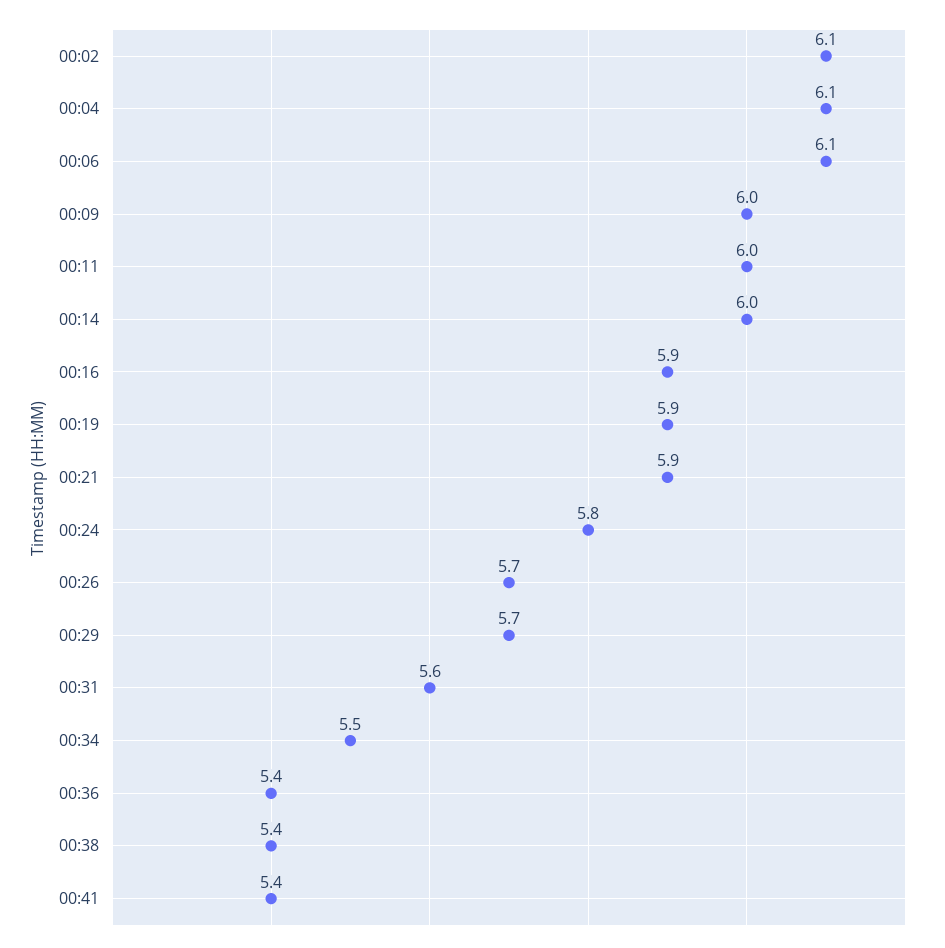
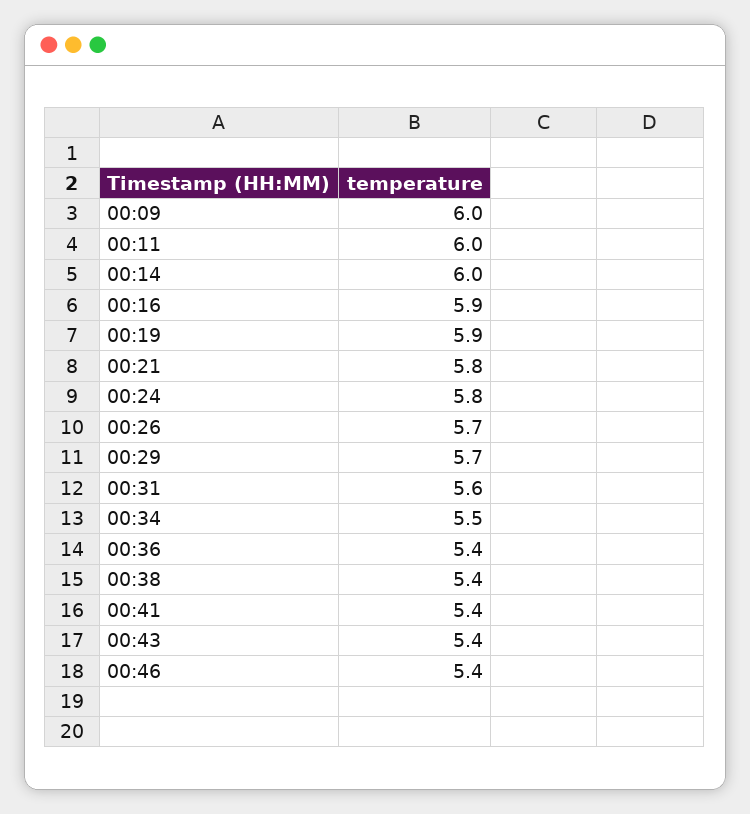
00:02: 6.1 -> none
00:04: 6.1 -> none
00:06: 6.1 -> none
00:21: 5.9 -> 5.8
00:43: none -> 5.4
00:46: none -> 5.4

